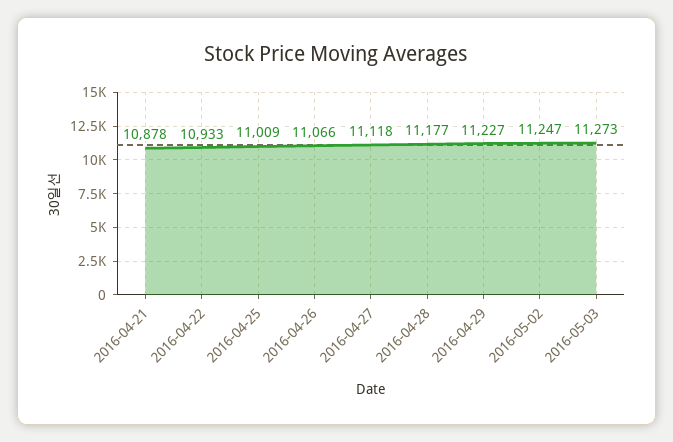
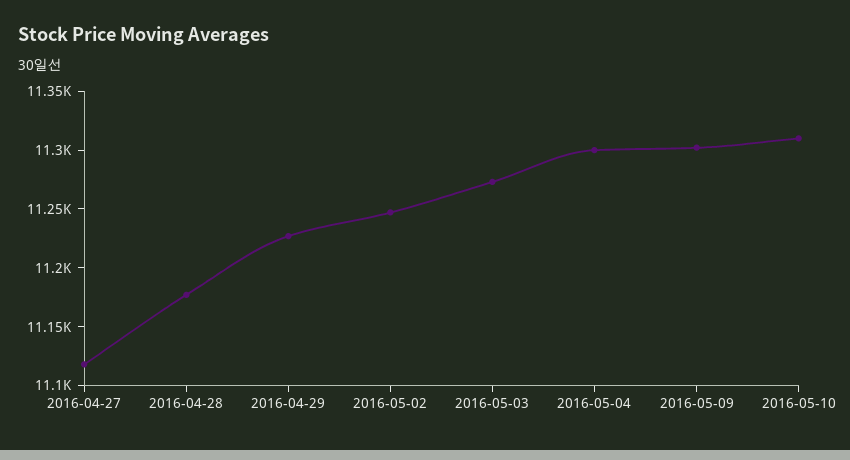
2016-04-21: 10878 -> none
2016-04-22: 10933 -> none
2016-04-25: 11009 -> none
2016-04-26: 11066 -> none
2016-05-04: none -> 11300
2016-05-09: none -> 11300
2016-05-10: none -> 11310

